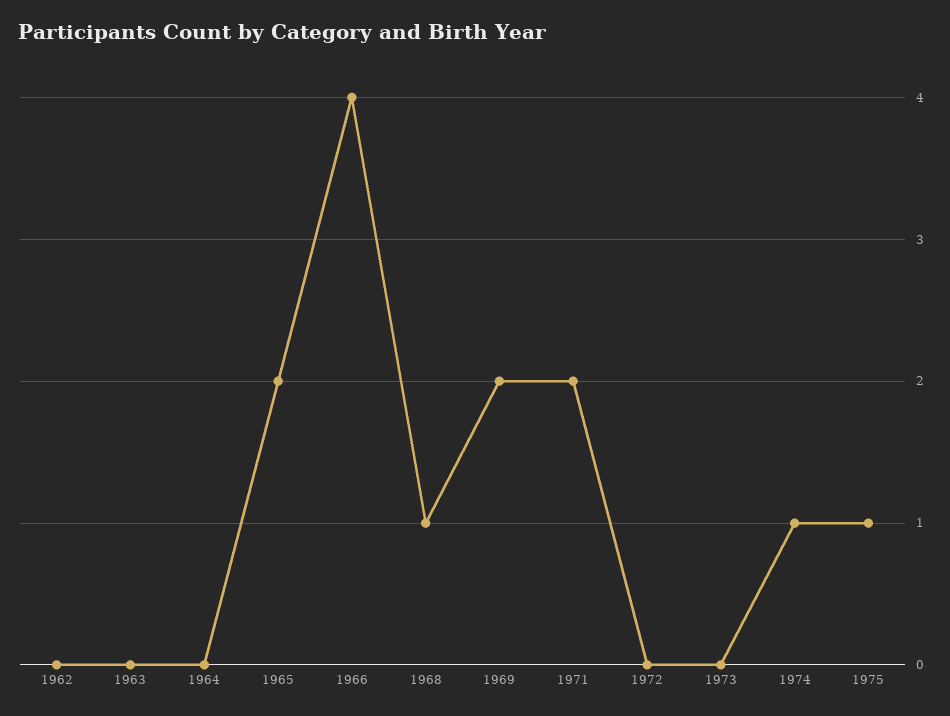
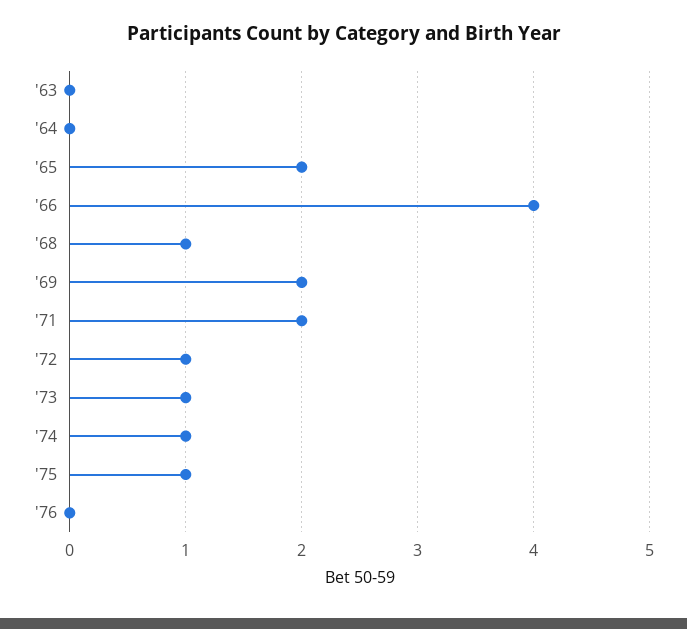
1962: 0 -> none
1972: 0 -> 1
1973: 0 -> 1
'76: none -> 0

